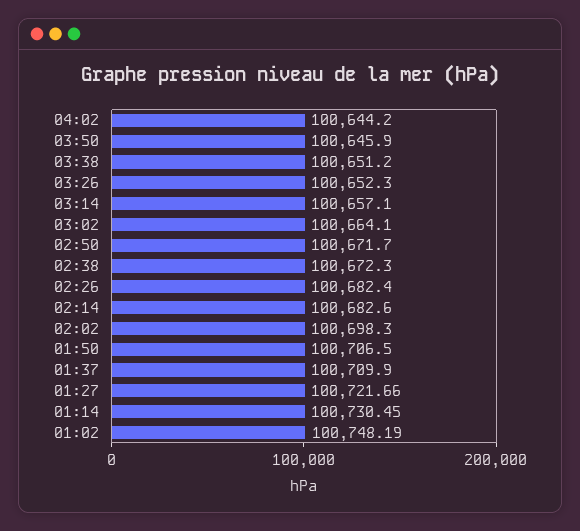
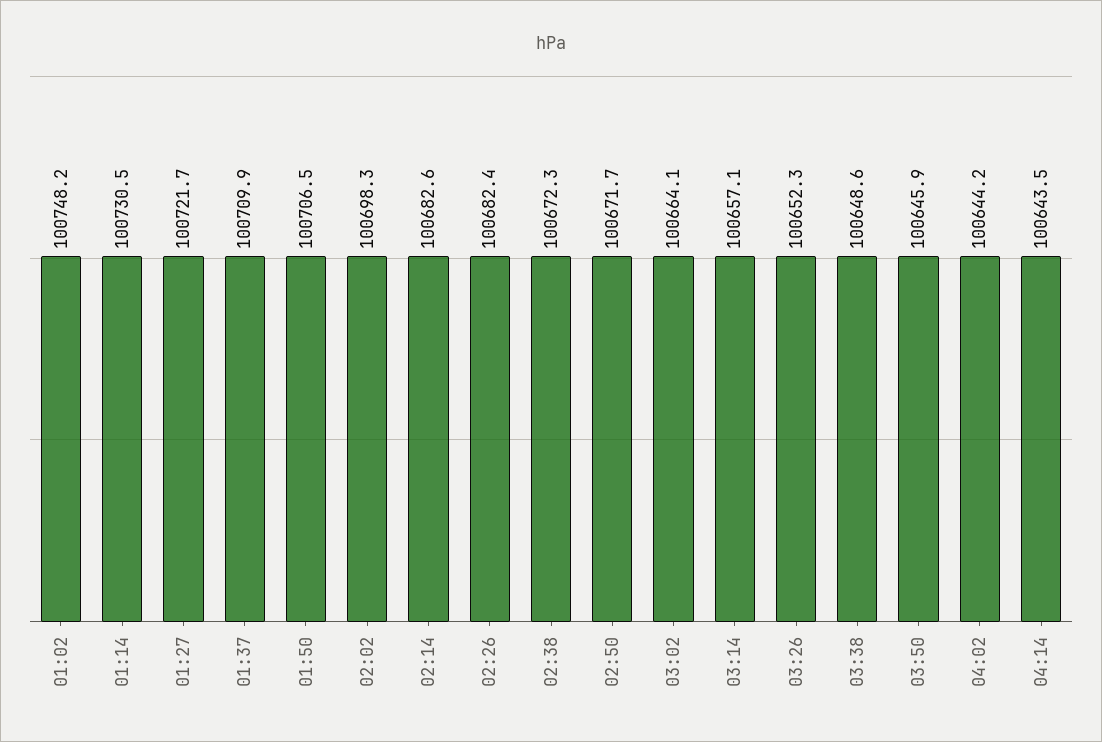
03:38: 100651.2 -> 100648.6
04:14: none -> 100643.5

